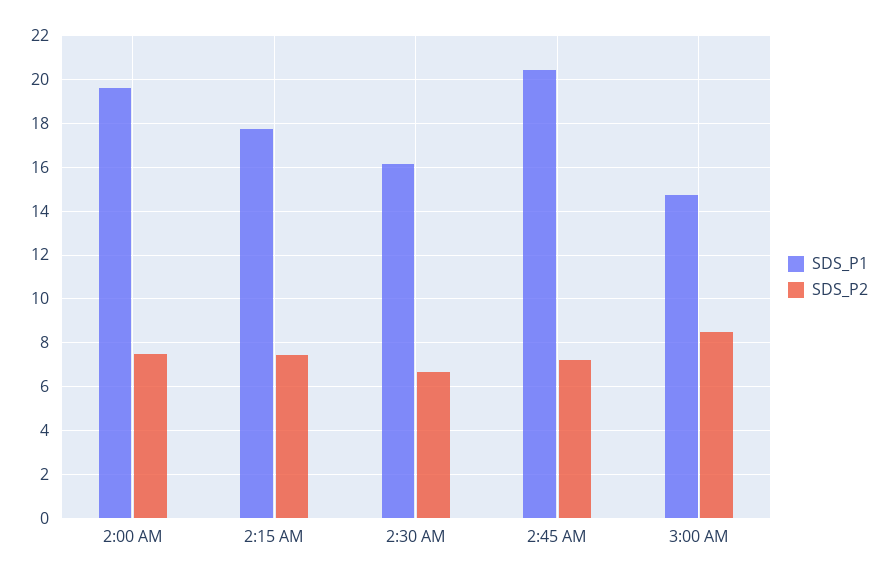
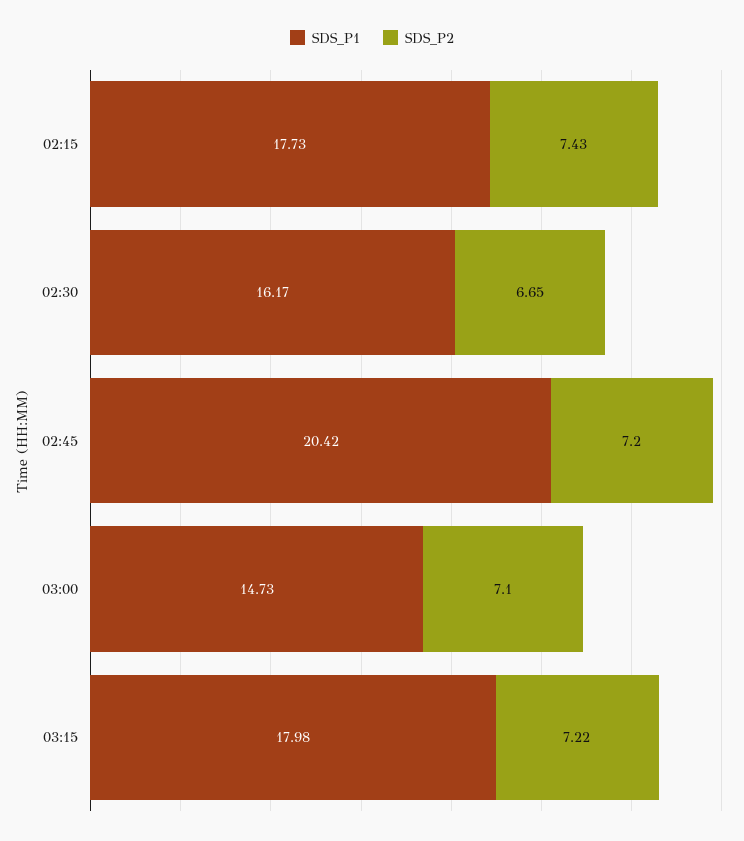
SDS_P1, 2:00 AM: 19.5 -> none
SDS_P2, 2:00 AM: 7.5 -> none
SDS_P2, 3:00 AM: 8.5 -> 7.1
SDS_P1, 03:15: none -> 17.98
SDS_P2, 03:15: none -> 7.22

